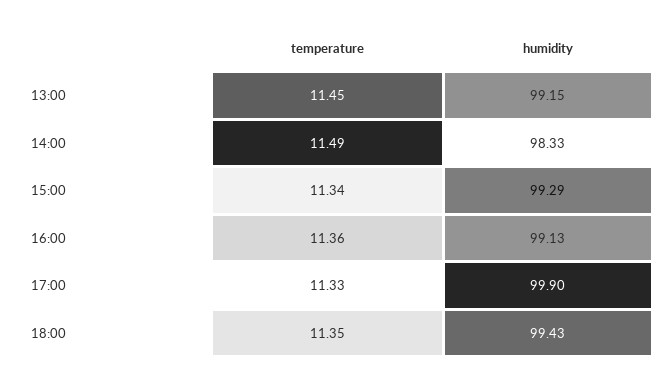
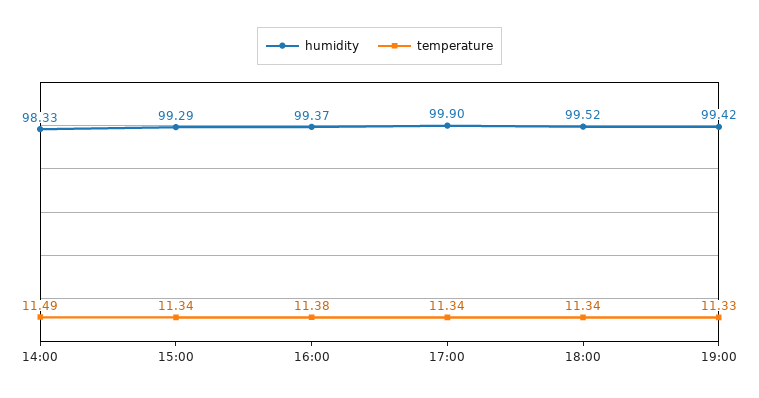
temperature, 13:00: 11.45 -> none
humidity, 13:00: 99.15 -> none
temperature, 16:00: 11.36 -> 11.38
humidity, 16:00: 99.13 -> 99.37
temperature, 17:00: 11.33 -> 11.34
temperature, 18:00: 11.35 -> 11.34
humidity, 18:00: 99.43 -> 99.52
humidity, 19:00: none -> 99.42
temperature, 19:00: none -> 11.33

